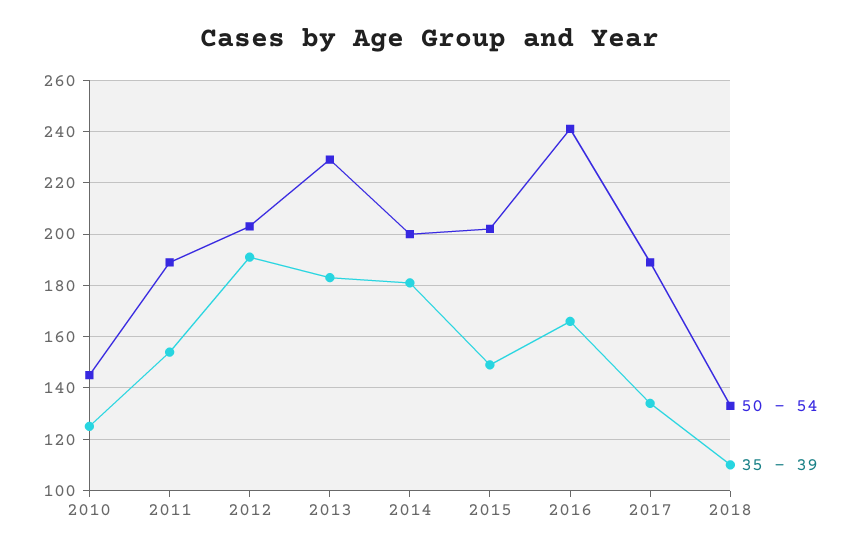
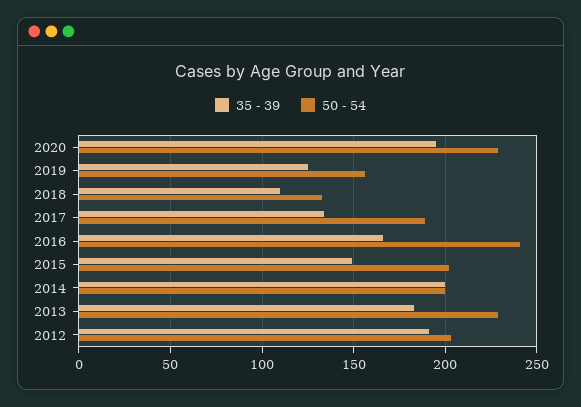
50 - 54, 2010: 145 -> none
35 - 39, 2010: 125 -> none
50 - 54, 2011: 190 -> none
35 - 39, 2011: 155 -> none
35 - 39, 2014: 180 -> 200
35 - 39, 2020: none -> 195
50 - 54, 2020: none -> 230
35 - 39, 2019: none -> 125
50 - 54, 2019: none -> 155

